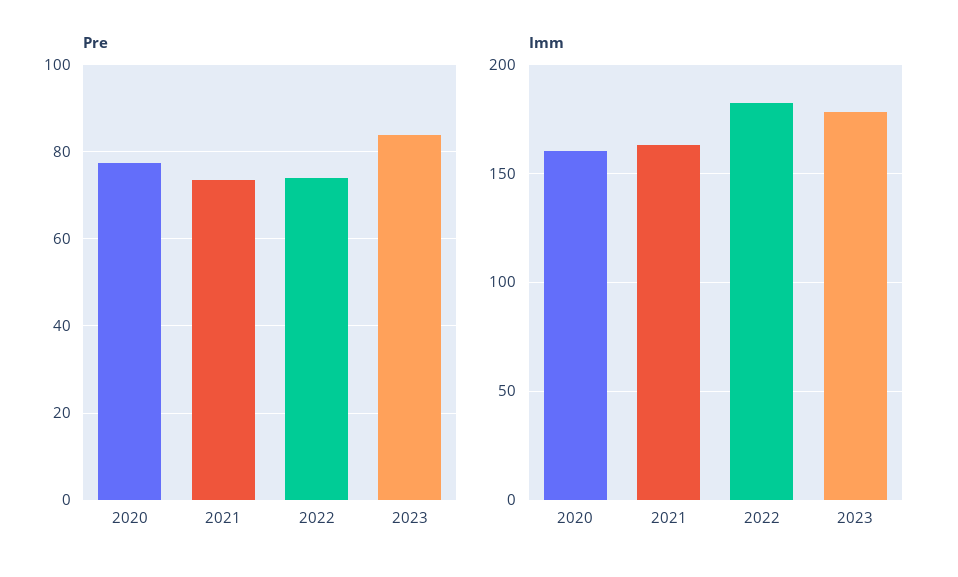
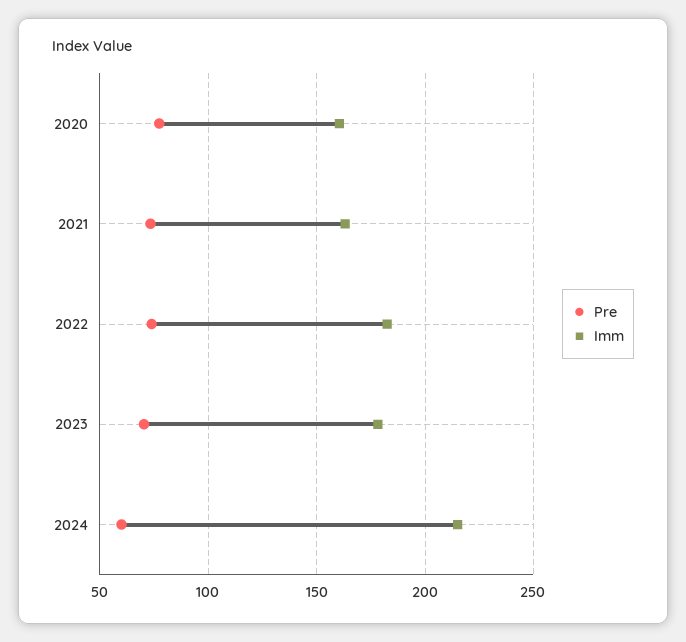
Pre, 2023: 84 -> 70
Pre, 2024: none -> 60
Imm, 2024: none -> 215

